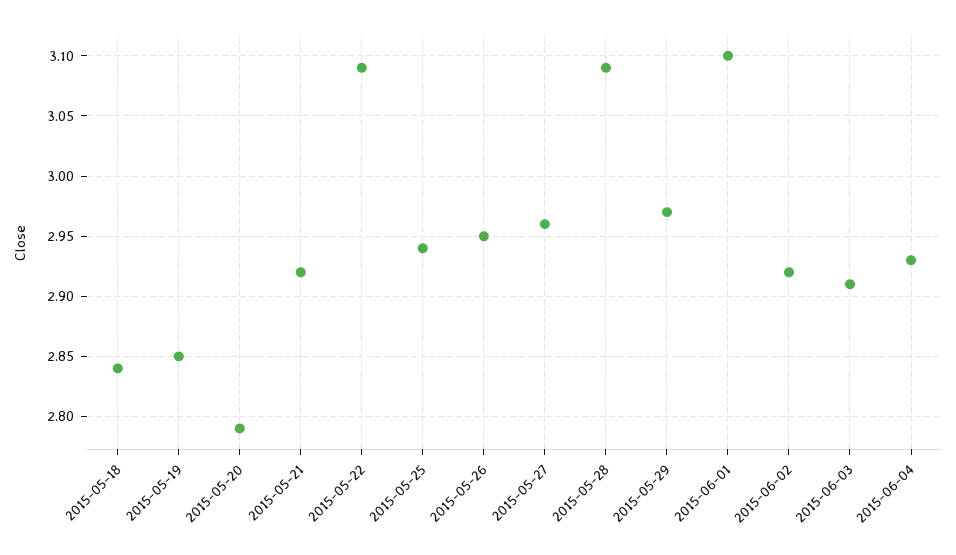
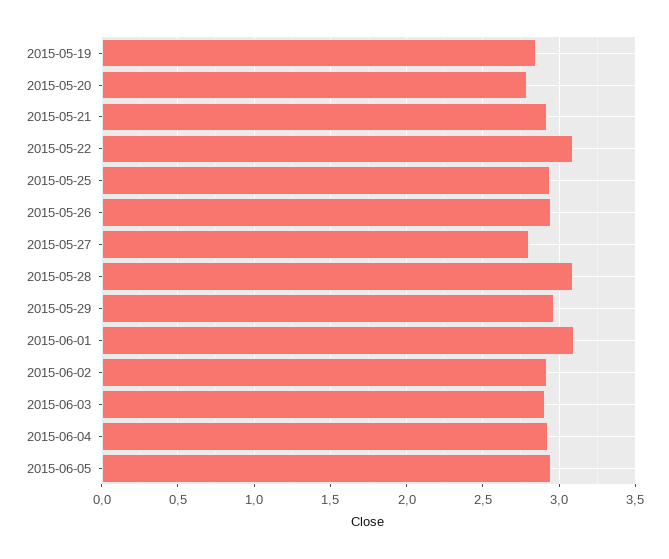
2015-05-18: 2.84 -> none
2015-05-27: 2.96 -> 2.8
2015-06-05: none -> 2.95

